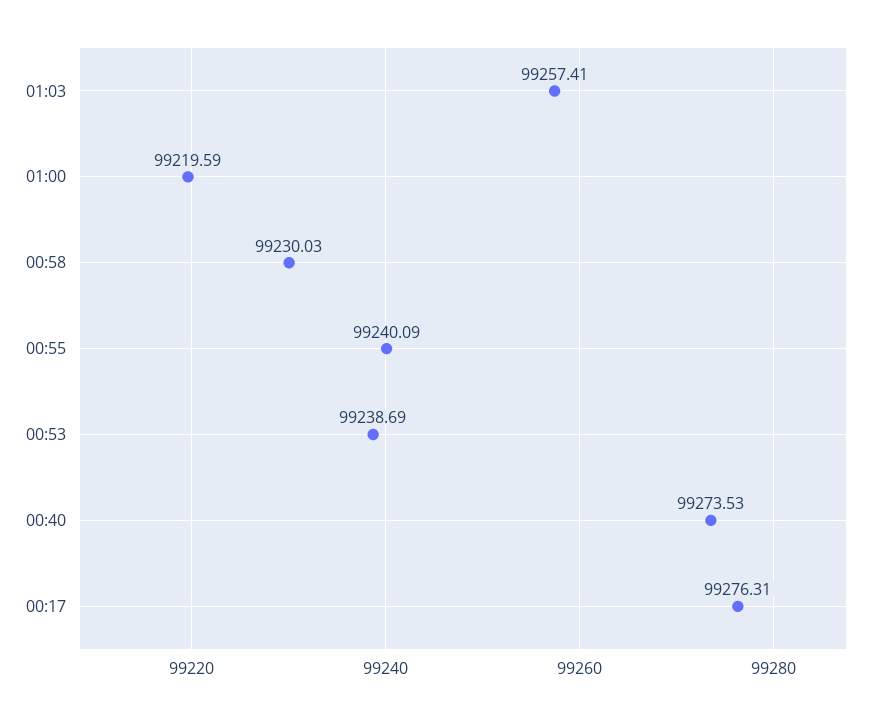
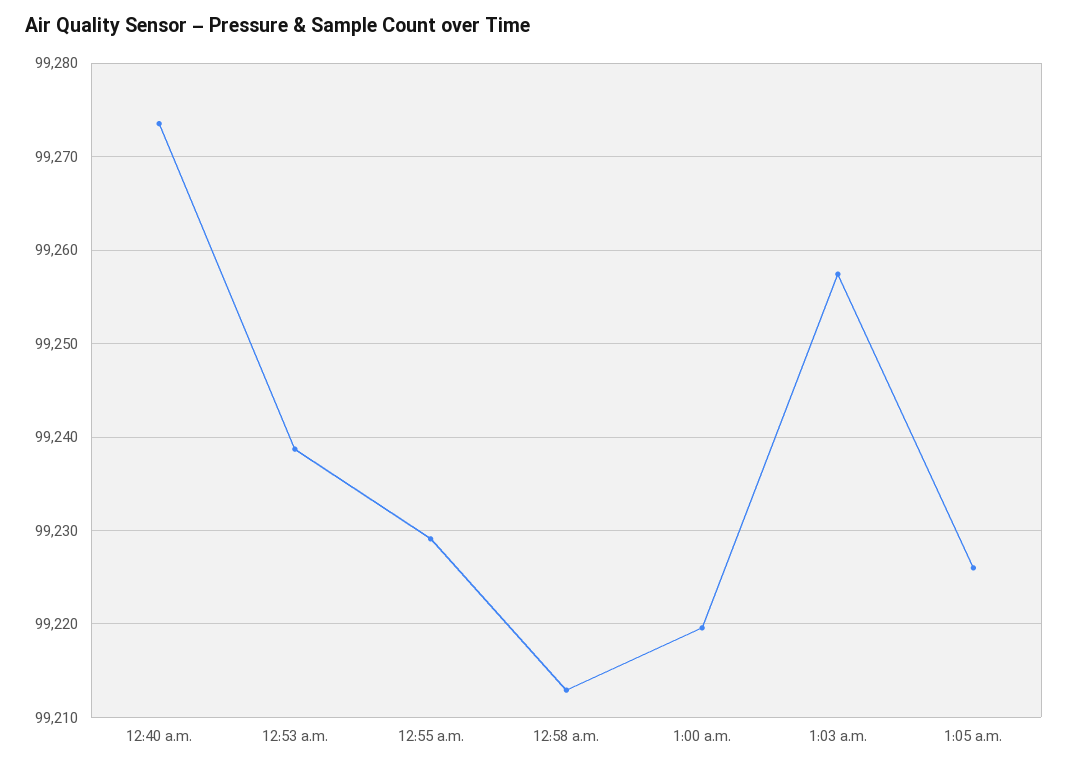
00:58: 99230.03 -> 99213
00:55: 99240.09 -> 99229
00:17: 99276.31 -> none
1:05 a.m.: none -> 99226

